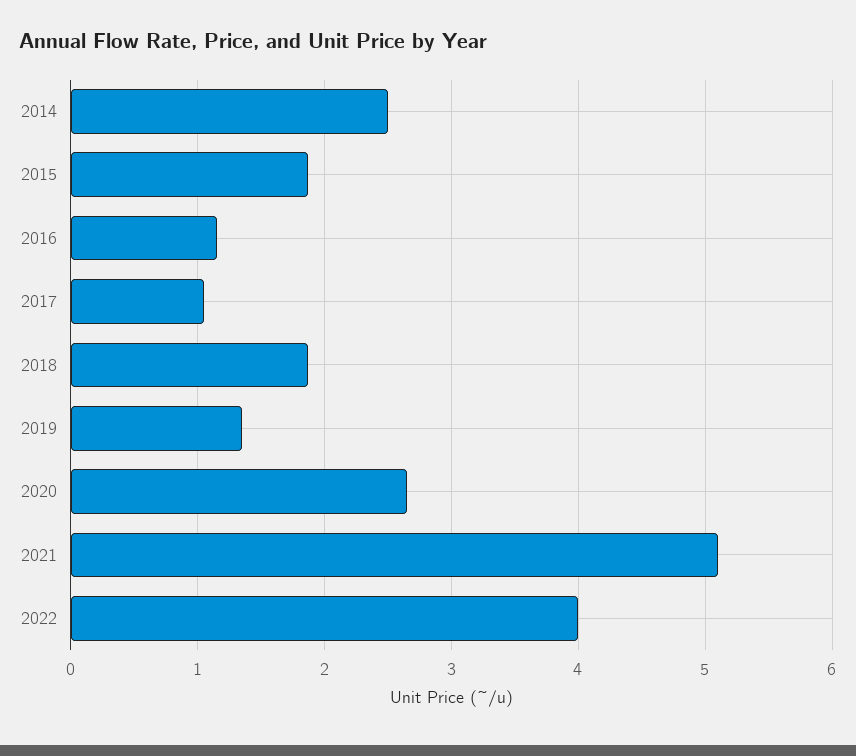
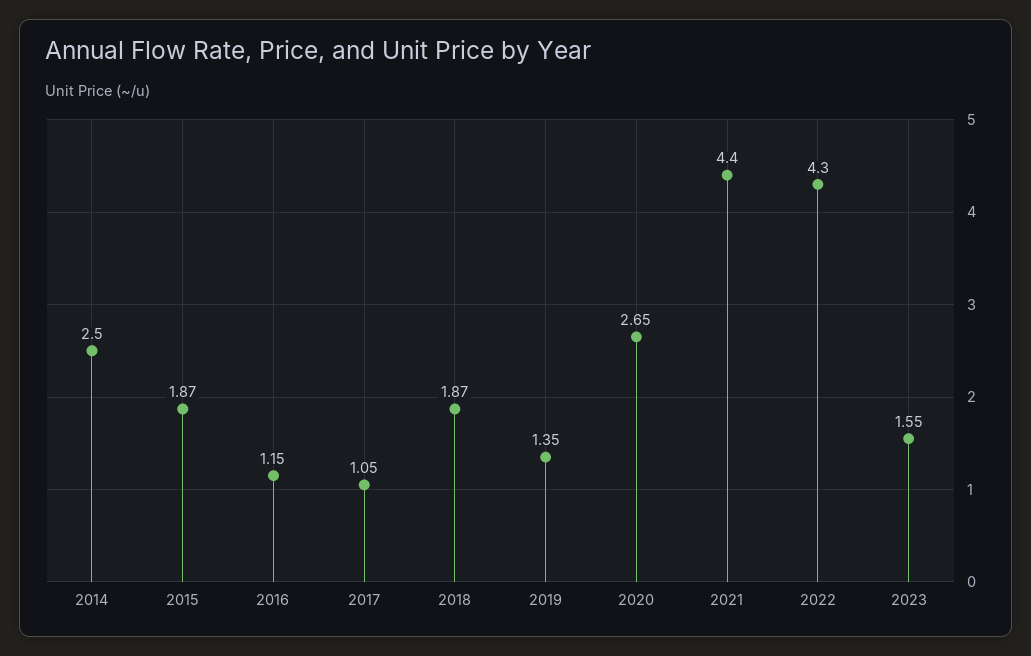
2021: 5.1 -> 4.4
2022: 4 -> 4.3
2023: none -> 1.55

